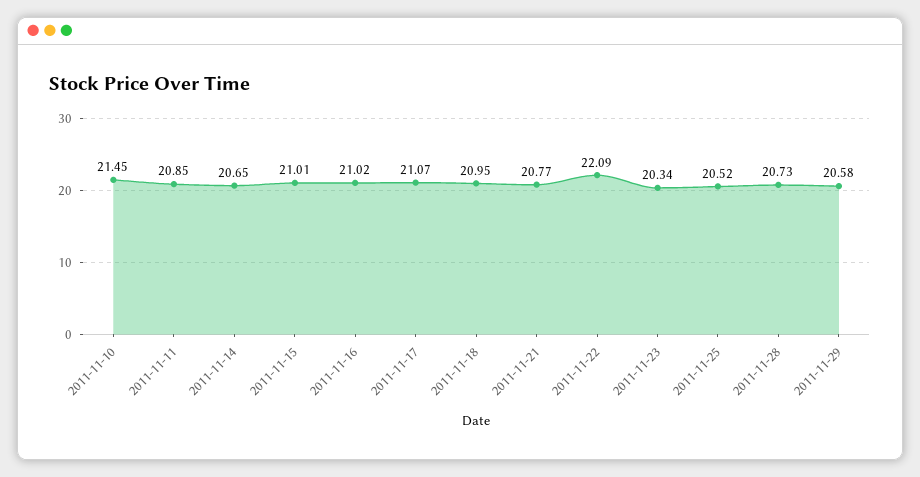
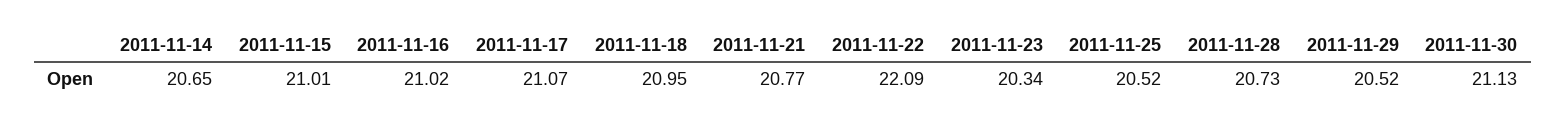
2011-11-10: 21.45 -> none
2011-11-11: 20.85 -> none
2011-11-29: 20.58 -> 20.52
2011-11-30: none -> 21.13

